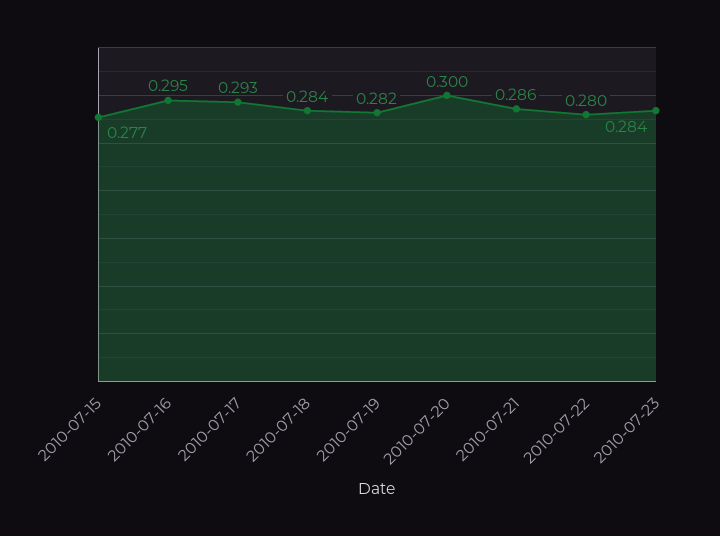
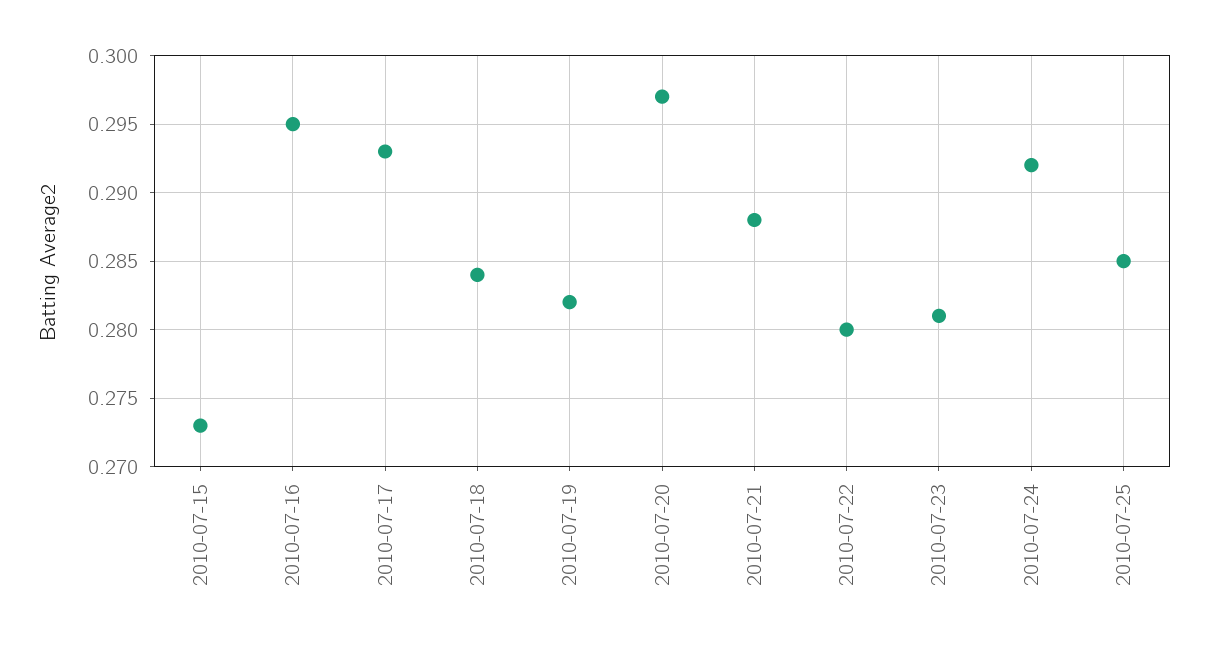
2010-07-15: 0.277 -> 0.273
2010-07-20: 0.3 -> 0.297
2010-07-21: 0.286 -> 0.288
2010-07-23: 0.284 -> 0.281
2010-07-24: none -> 0.292
2010-07-25: none -> 0.285

